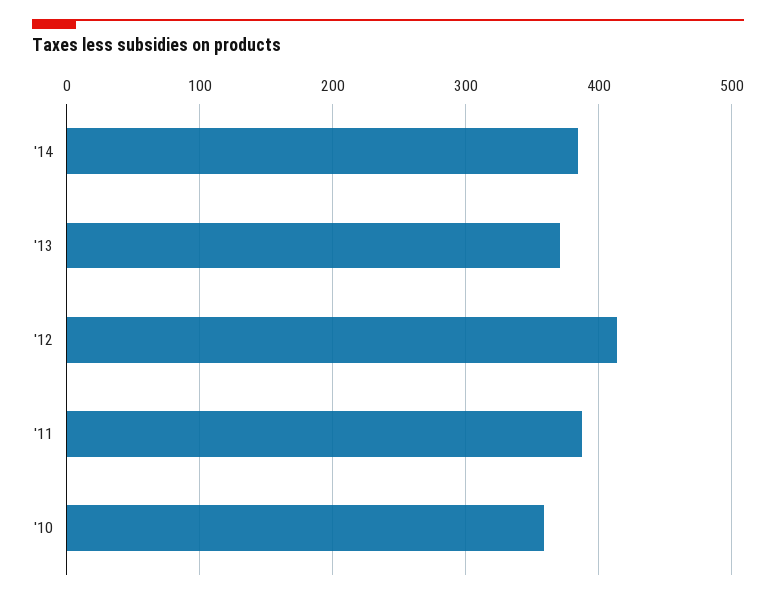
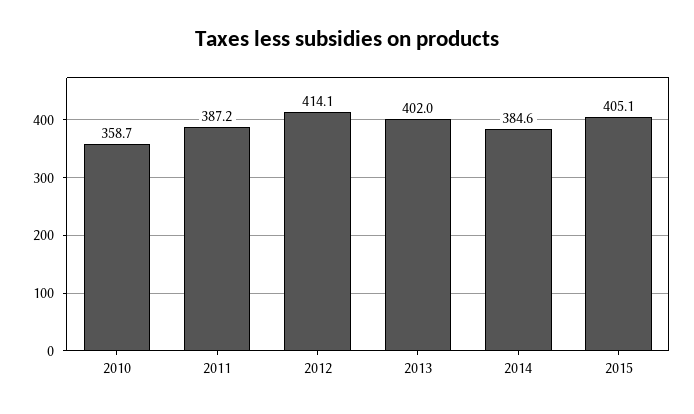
'13: 370 -> 402
2015: none -> 405.1

